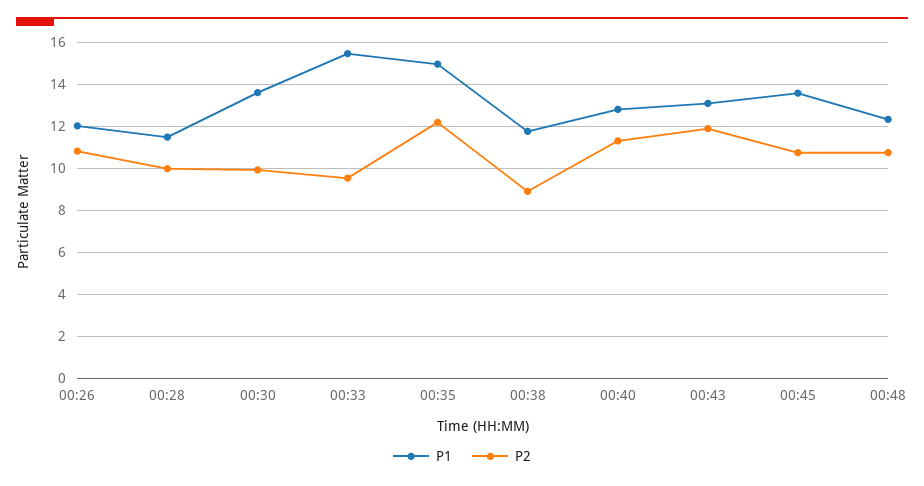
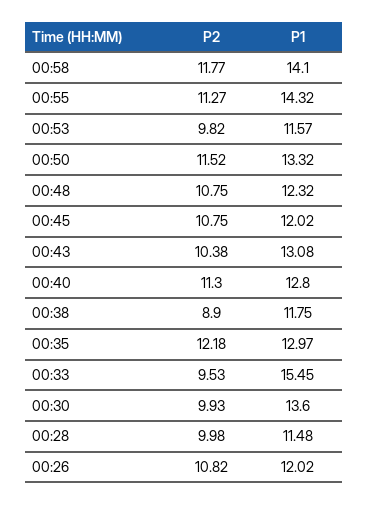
P1, 00:35: 15 -> 12.97
P2, 00:43: 12 -> 10.38
P1, 00:45: 13.5 -> 12.02
P2, 00:58: none -> 11.77
P1, 00:58: none -> 14.1
P2, 00:55: none -> 11.27
P1, 00:55: none -> 14.32
P2, 00:53: none -> 9.82
P1, 00:53: none -> 11.57
P2, 00:50: none -> 11.52
P1, 00:50: none -> 13.32

